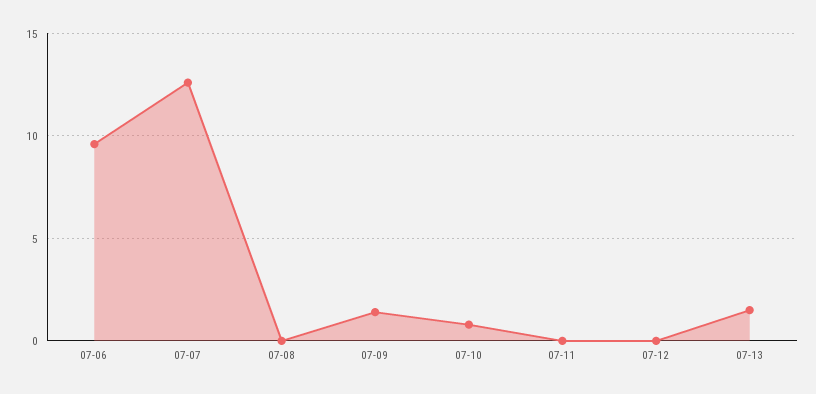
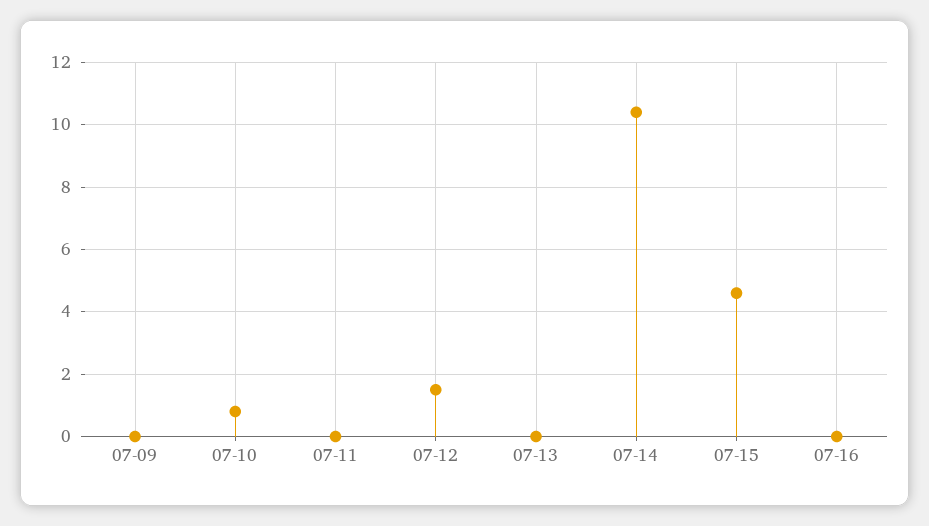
07-06: 9.5 -> none
07-07: 12.5 -> none
07-08: 0 -> none
07-09: 1.5 -> 0
07-12: 0 -> 1.5
07-13: 1.5 -> 0
07-14: none -> 10.5
07-15: none -> 4.5
07-16: none -> 0

